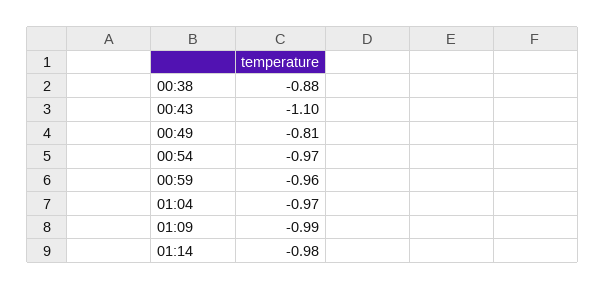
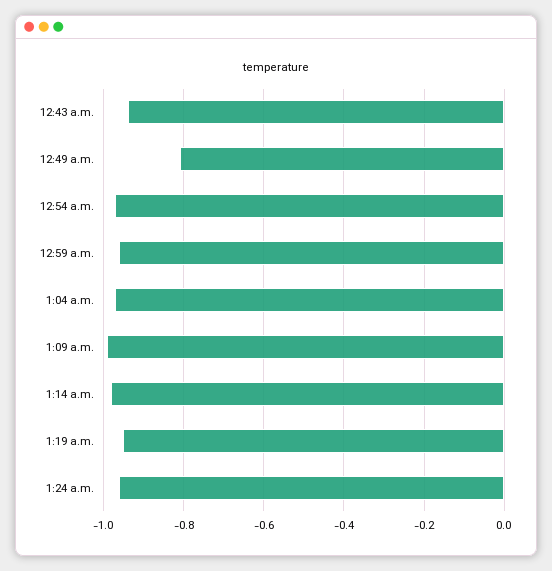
00:38: -0.88 -> none
00:43: -1.1 -> -0.95
1:19 a.m.: none -> -0.95
1:24 a.m.: none -> -0.95

